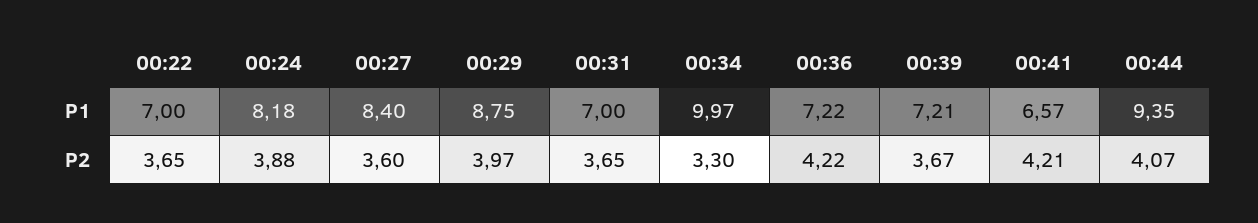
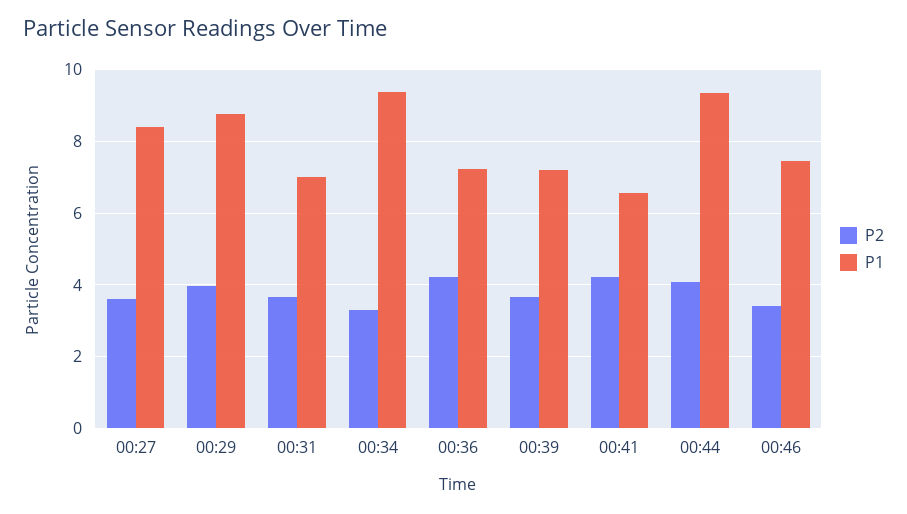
P1, 00:22: 7 -> none
P1, 00:24: 8.18 -> none
P1, 00:34: 9.97 -> 9.4
P2, 00:22: 3.65 -> none
P2, 00:24: 3.88 -> none
P2, 00:46: none -> 3.4
P1, 00:46: none -> 7.4

